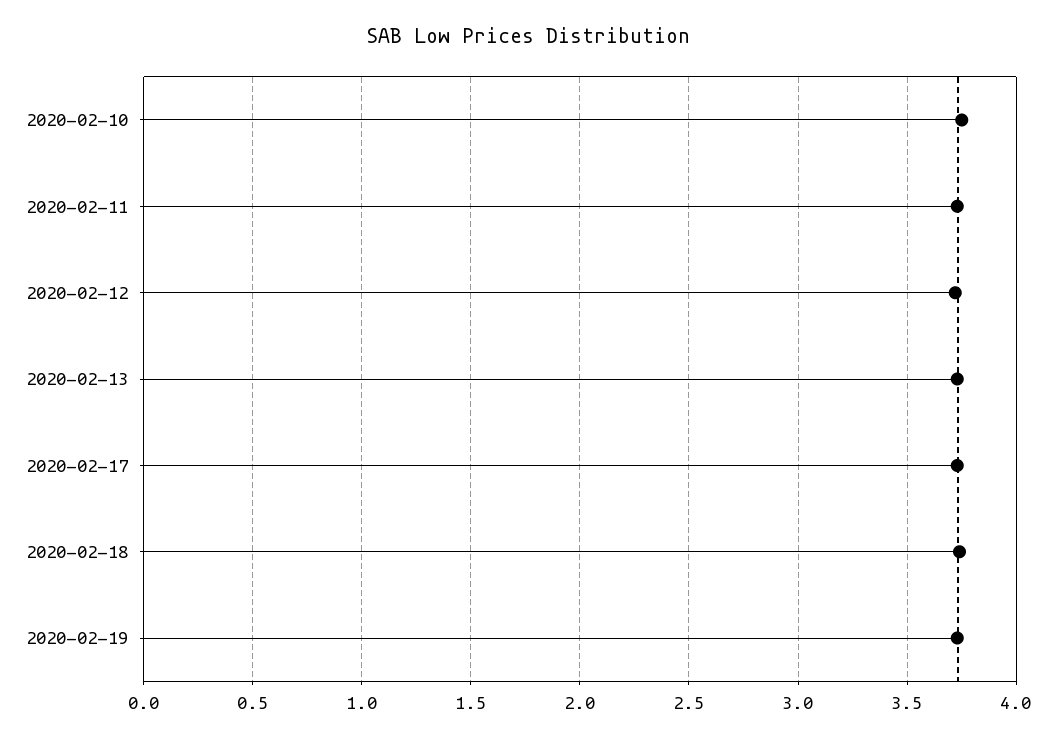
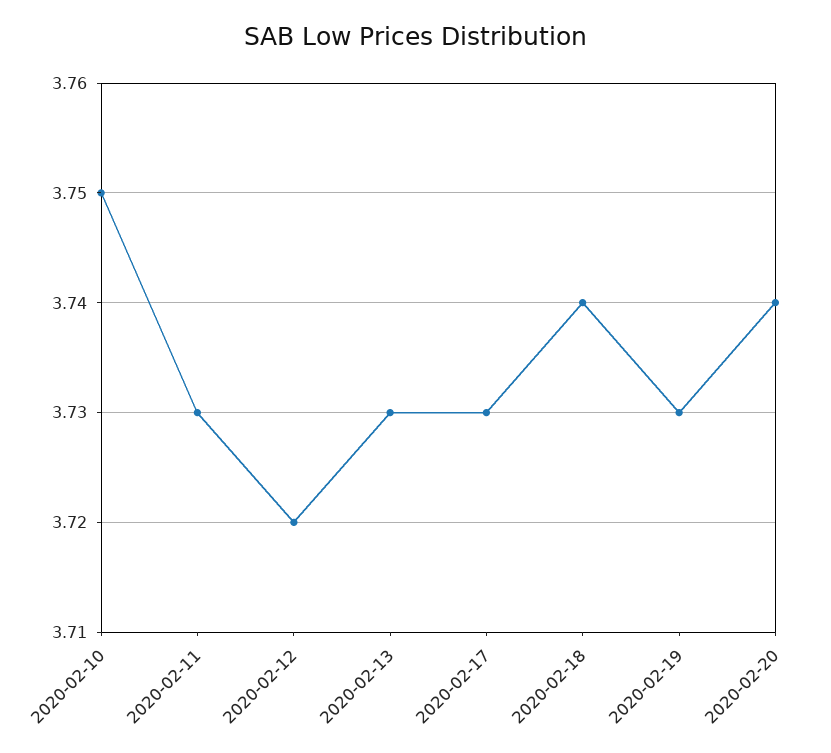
2020-02-20: none -> 3.74

